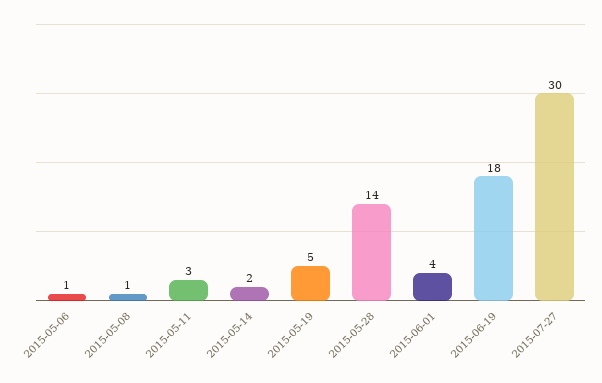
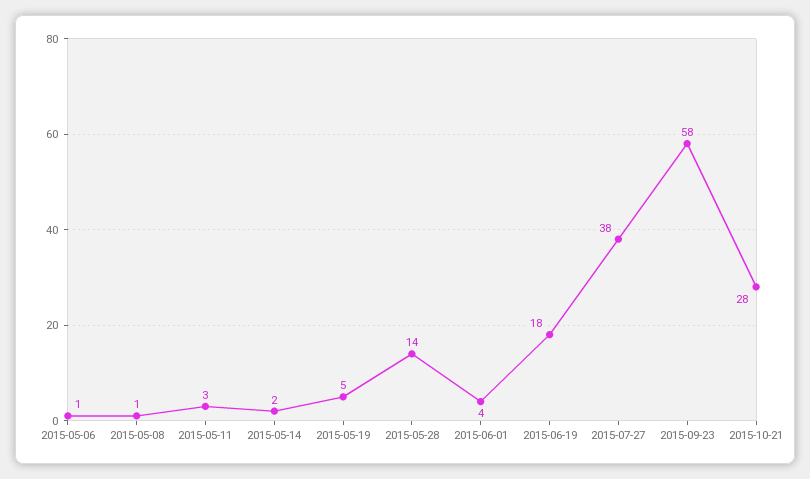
2015-07-27: 30 -> 38
2015-09-23: none -> 58
2015-10-21: none -> 28

